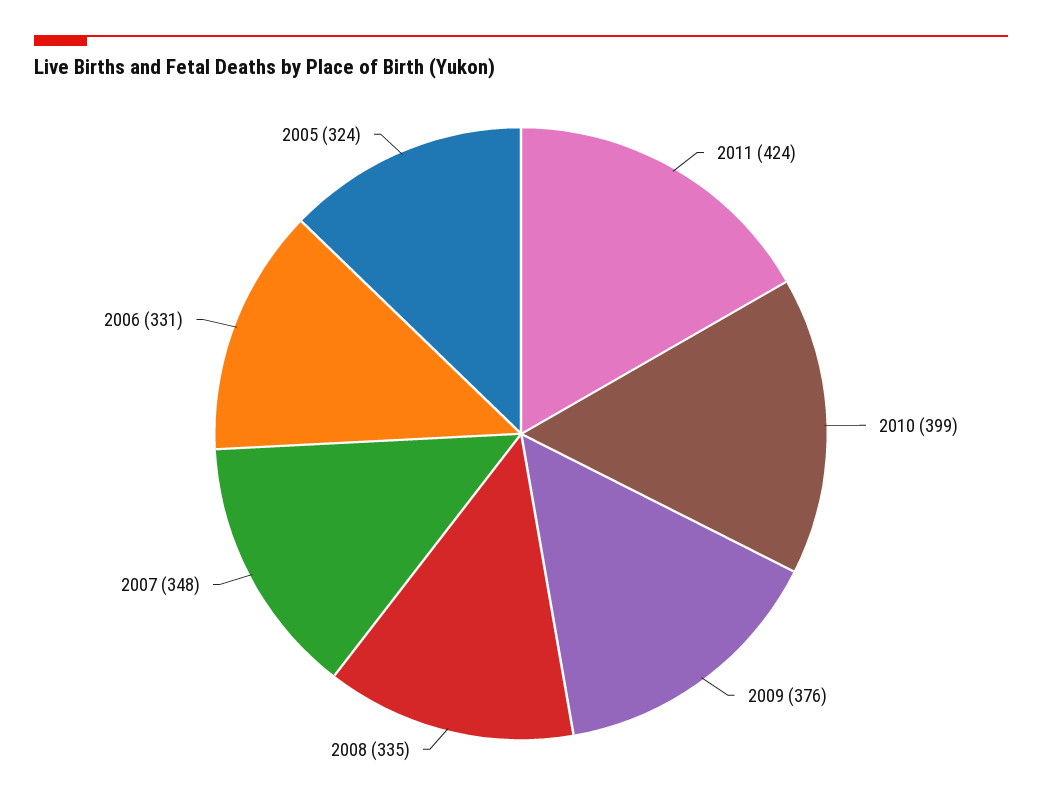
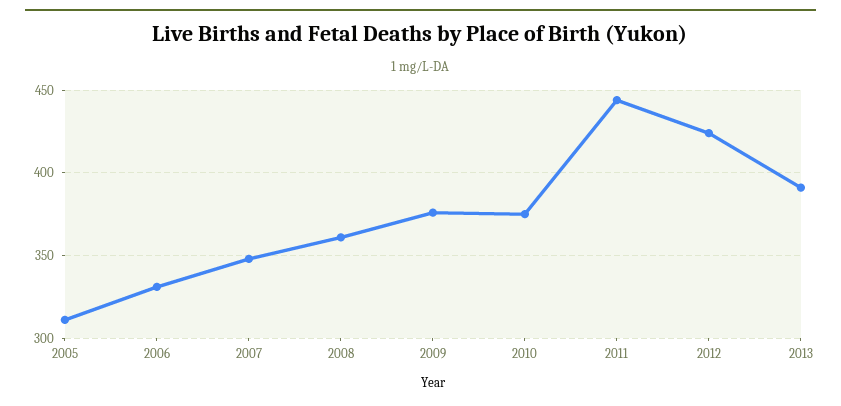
2011: 424 -> 445
2010: 399 -> 375
2008: 335 -> 360
2005: 324 -> 310
2012: none -> 425
2013: none -> 390

